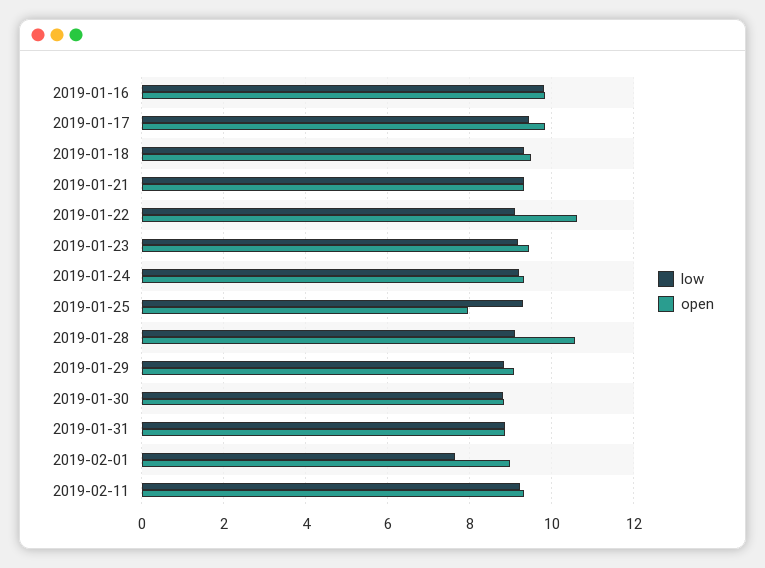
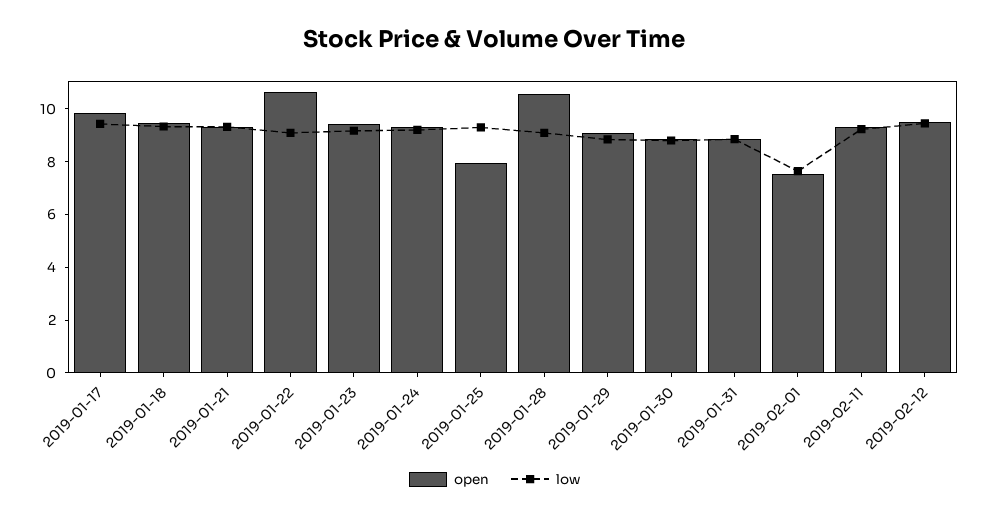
low, 2019-01-16: 9.8 -> none
open, 2019-01-16: 9.8 -> none
open, 2019-02-01: 9 -> 7.5
open, 2019-02-12: none -> 9.5
low, 2019-02-12: none -> 9.5

